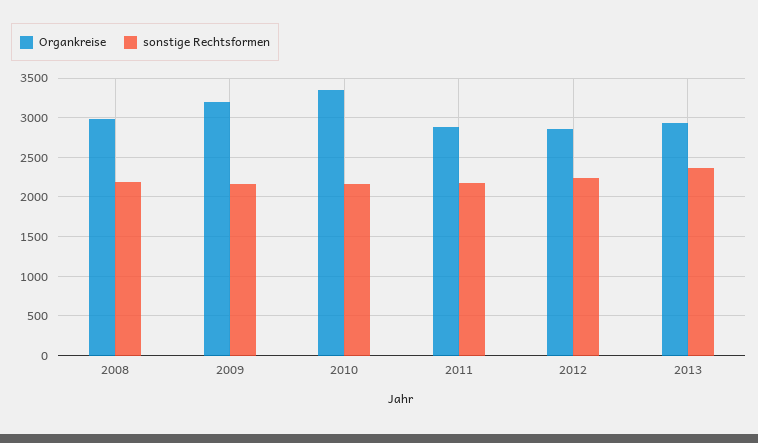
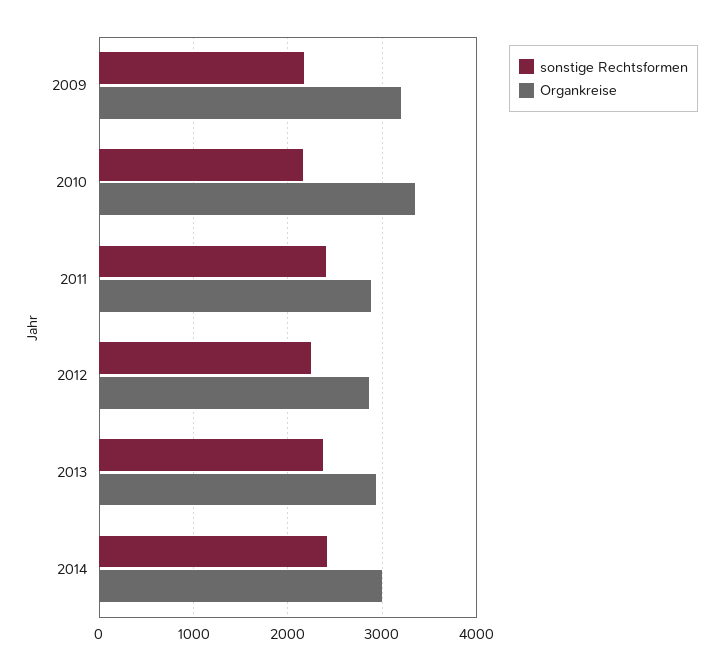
Organkreise, 2008: 3000 -> none
sonstige Rechtsformen, 2008: 2200 -> none
sonstige Rechtsformen, 2011: 2200 -> 2400
sonstige Rechtsformen, 2014: none -> 2400
Organkreise, 2014: none -> 3000

